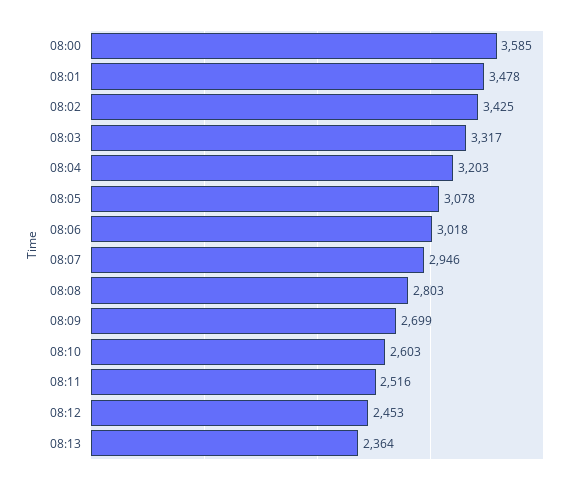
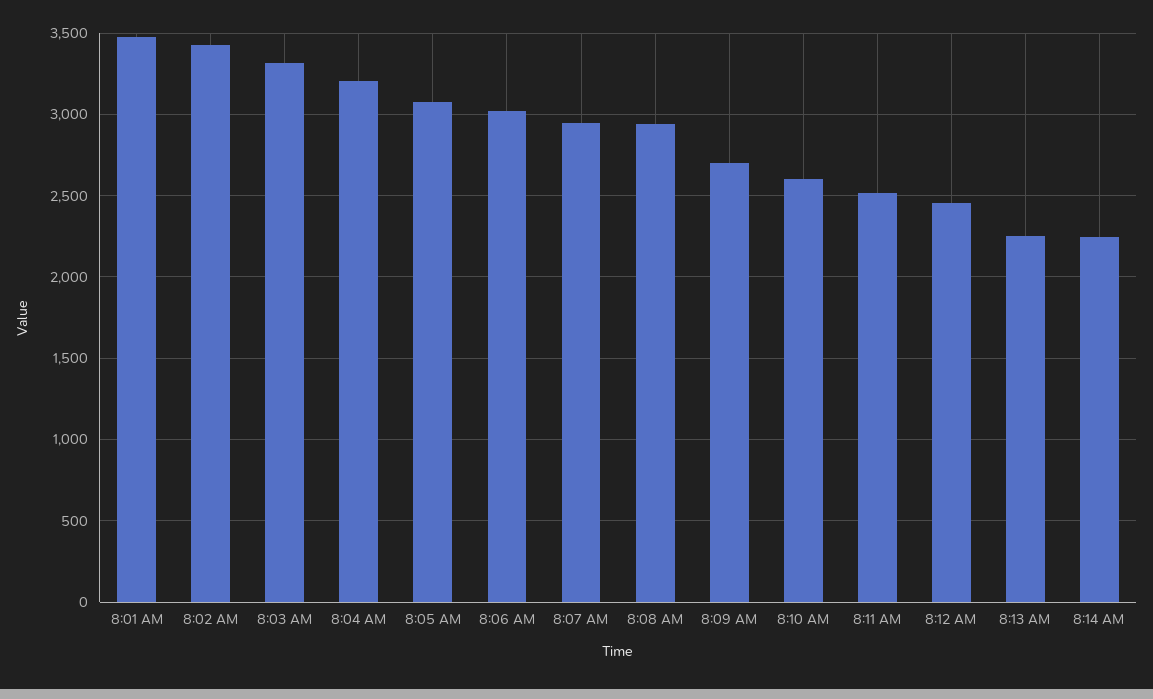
08:00: 3585 -> none
08:08: 2803 -> 2950
08:13: 2364 -> 2250
8:14 AM: none -> 2250

